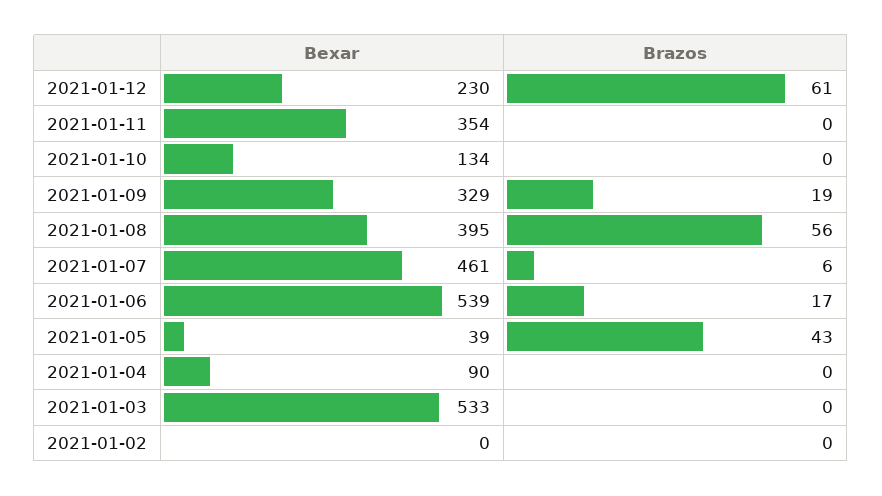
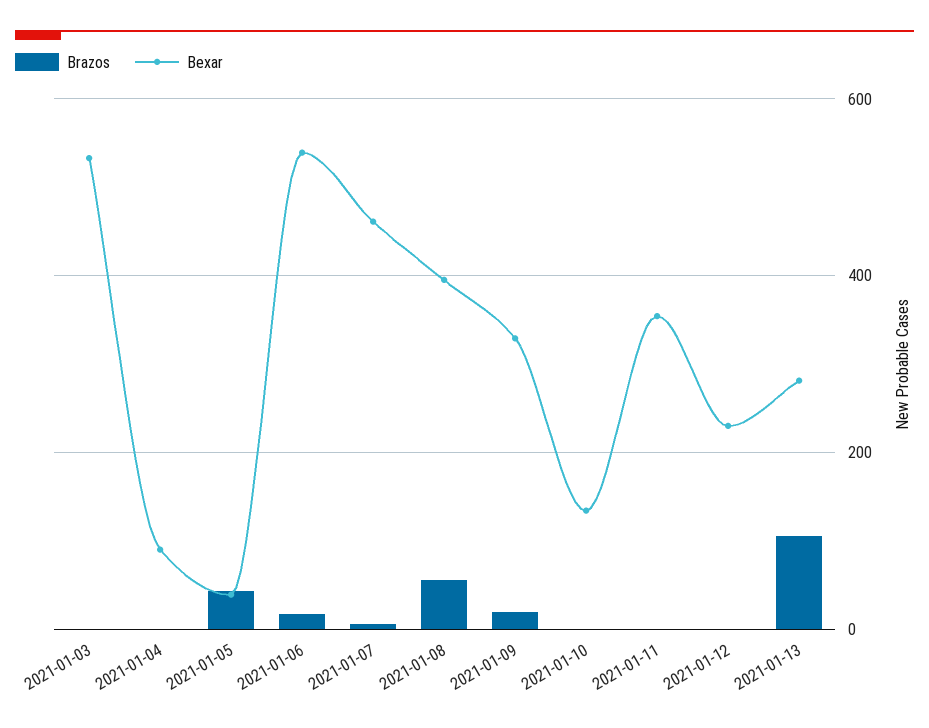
Brazos, 2021-01-12: 61 -> 0
Bexar, 2021-01-02: 0 -> none
Brazos, 2021-01-02: 0 -> none
Brazos, 2021-01-13: none -> 100
Bexar, 2021-01-13: none -> 280

